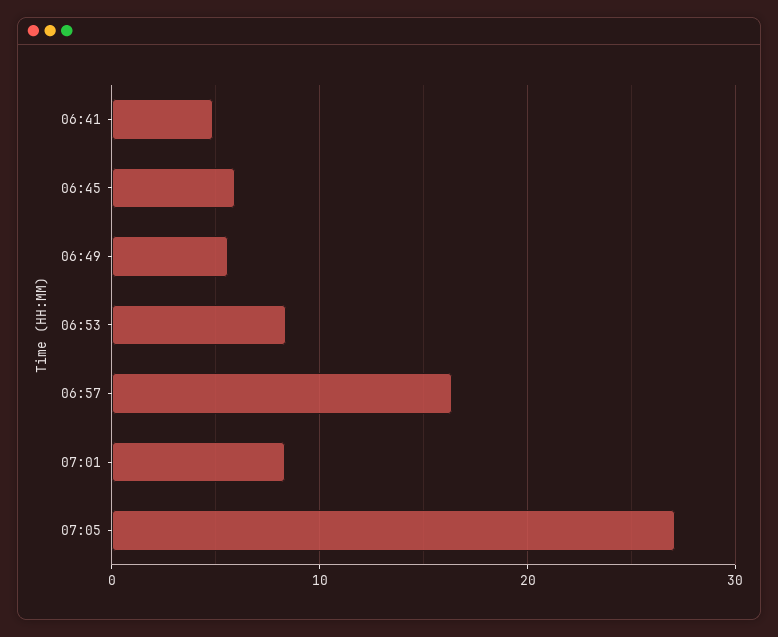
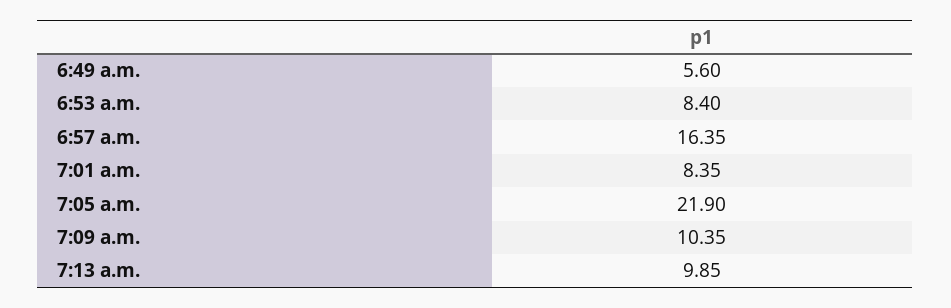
06:41: 5 -> none
06:45: 6 -> none
07:05: 27 -> 21.9
7:09 a.m.: none -> 10.35
7:13 a.m.: none -> 9.85

